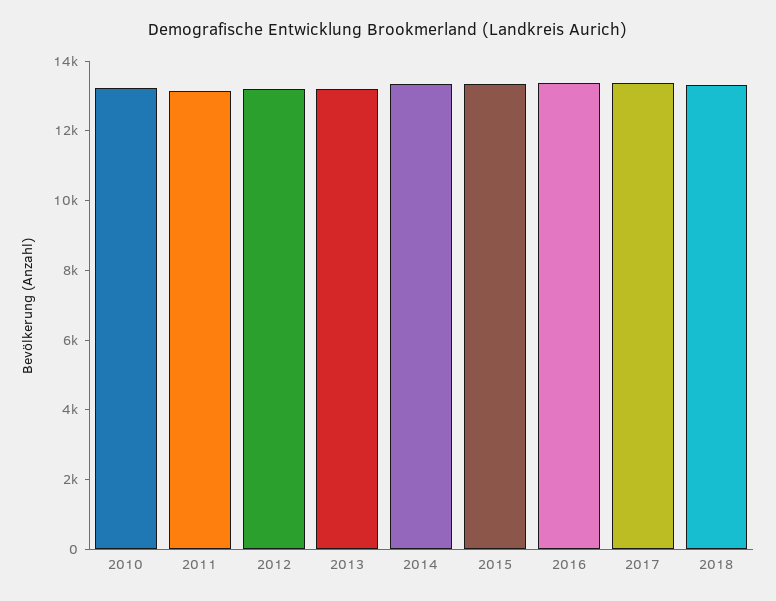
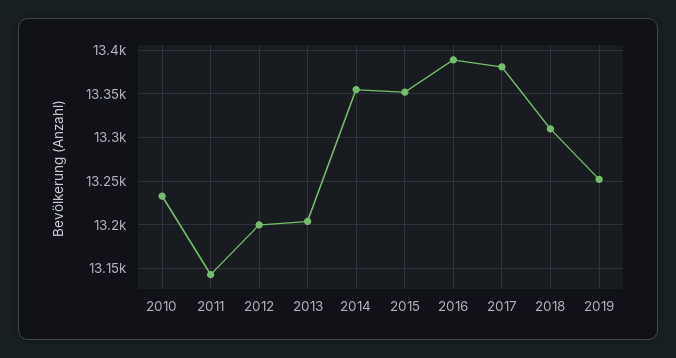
2019: none -> 13250

